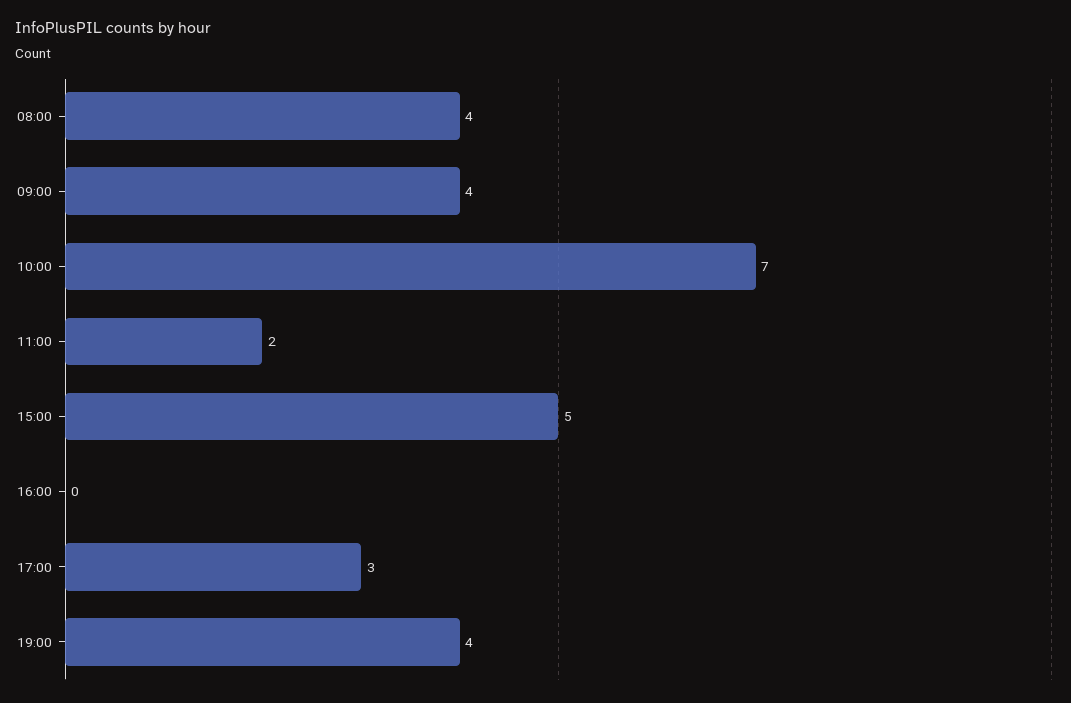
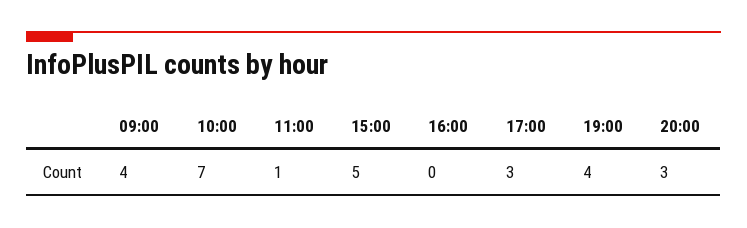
08:00: 4 -> none
11:00: 2 -> 1
20:00: none -> 3

